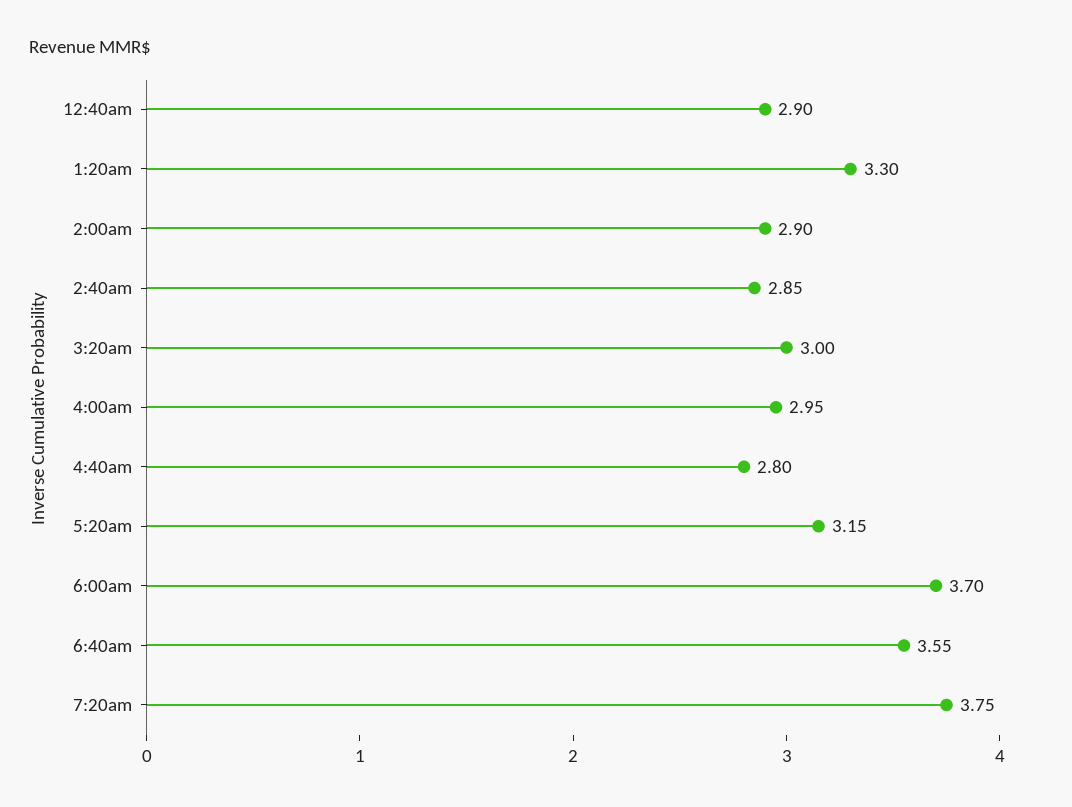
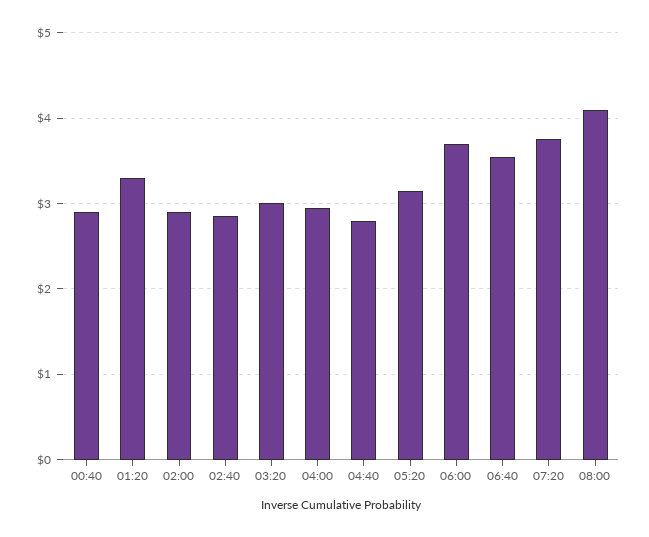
08:00: none -> 4.1

